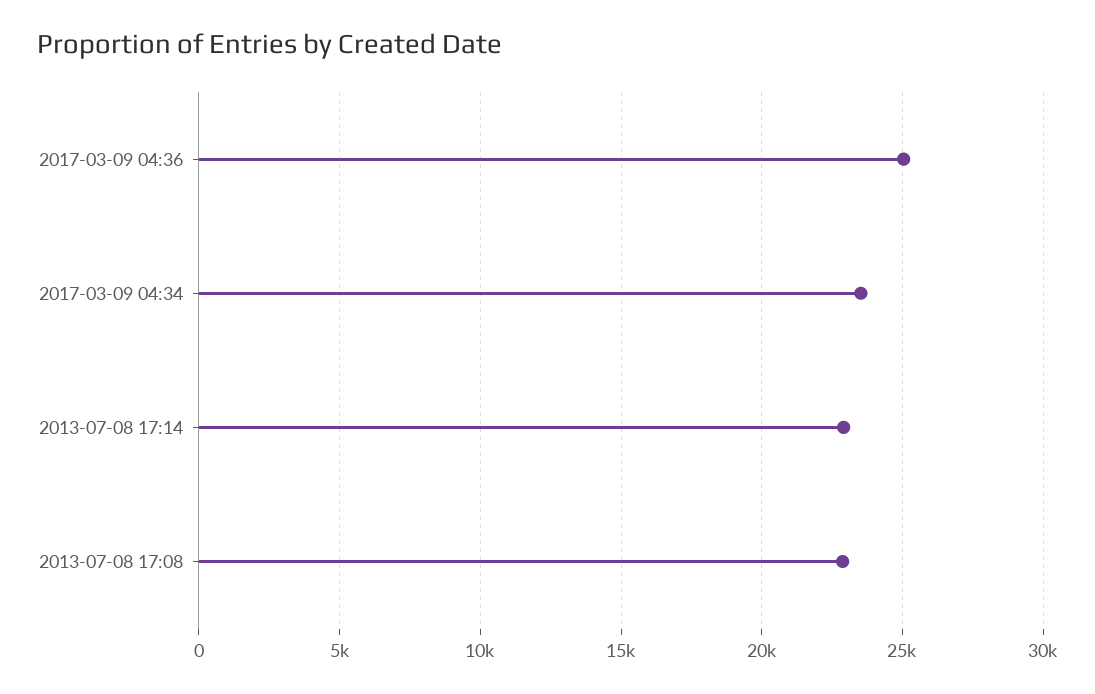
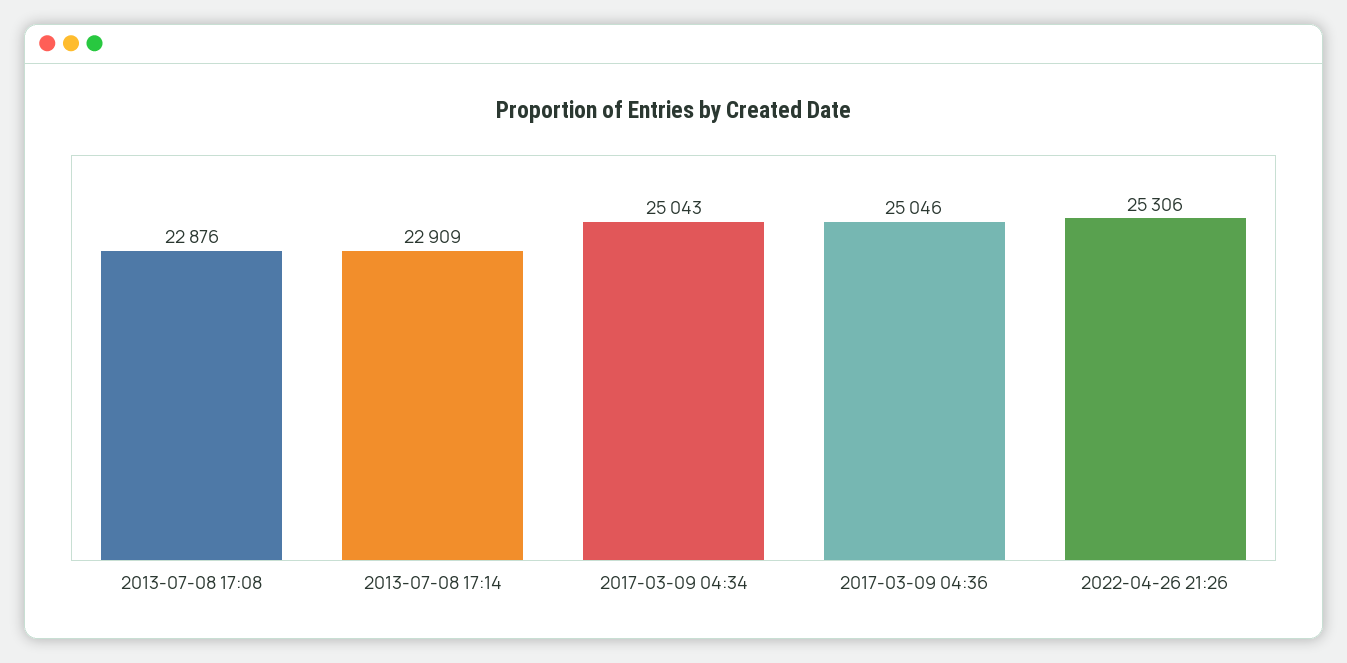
2017-03-09 04:34: 23500 -> 25043
2022-04-26 21:26: none -> 25306

